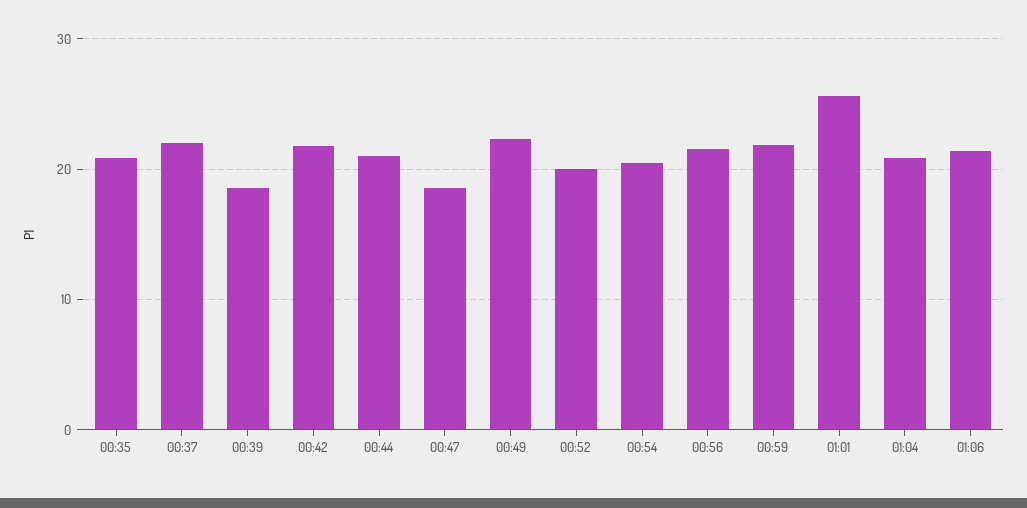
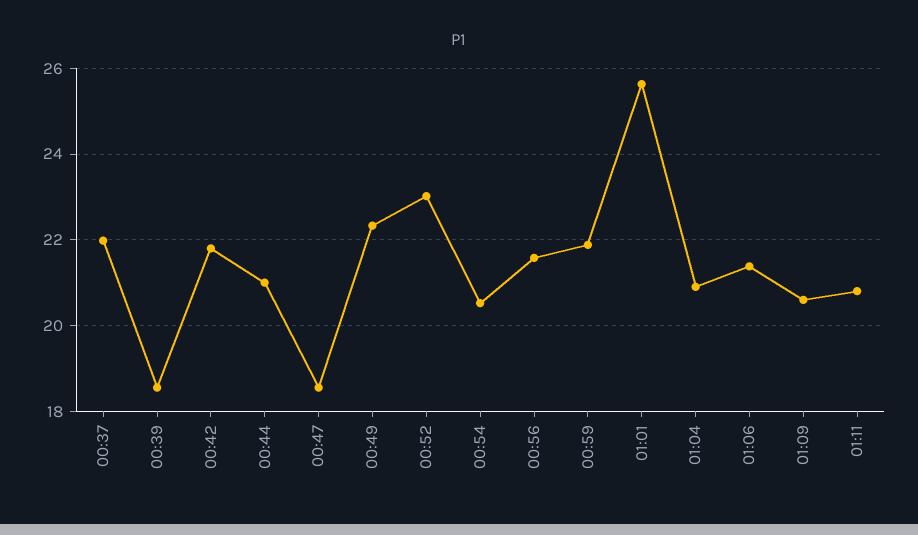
00:35: 21 -> none
00:52: 20 -> 23
01:09: none -> 20.6
01:11: none -> 20.8

